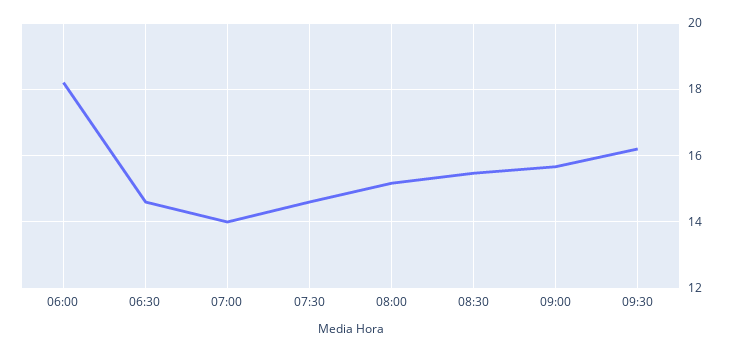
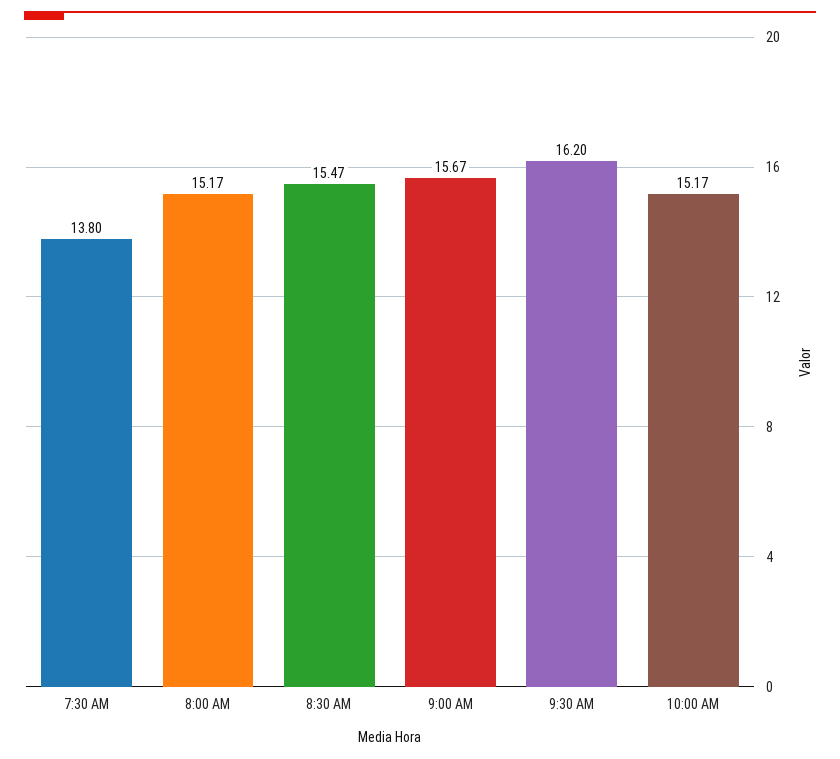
06:00: 18.2 -> none
06:30: 14.6 -> none
07:00: 14 -> none
07:30: 14.6 -> 13.8
10:00 AM: none -> 15.17

